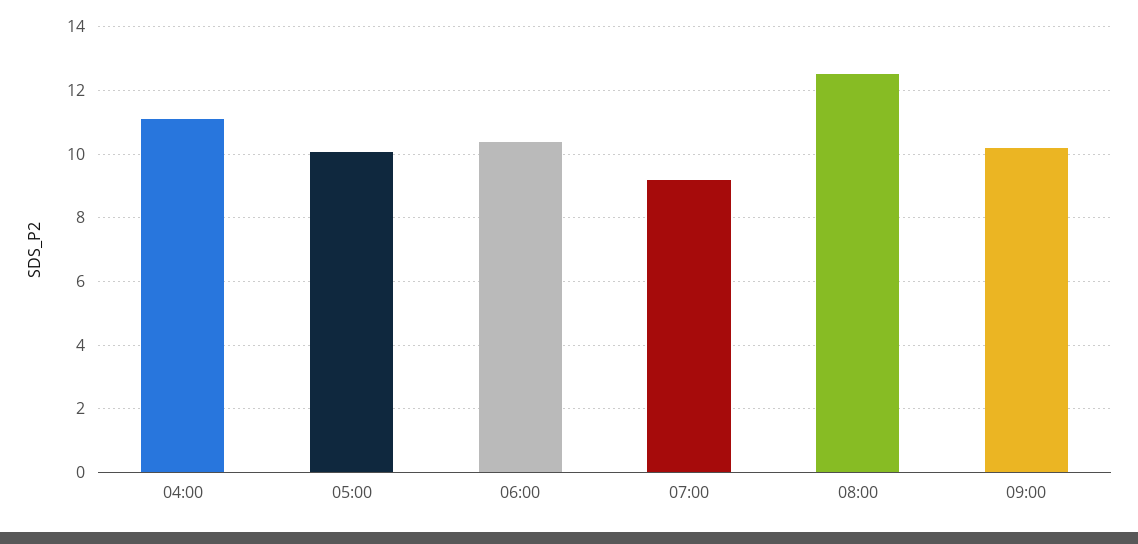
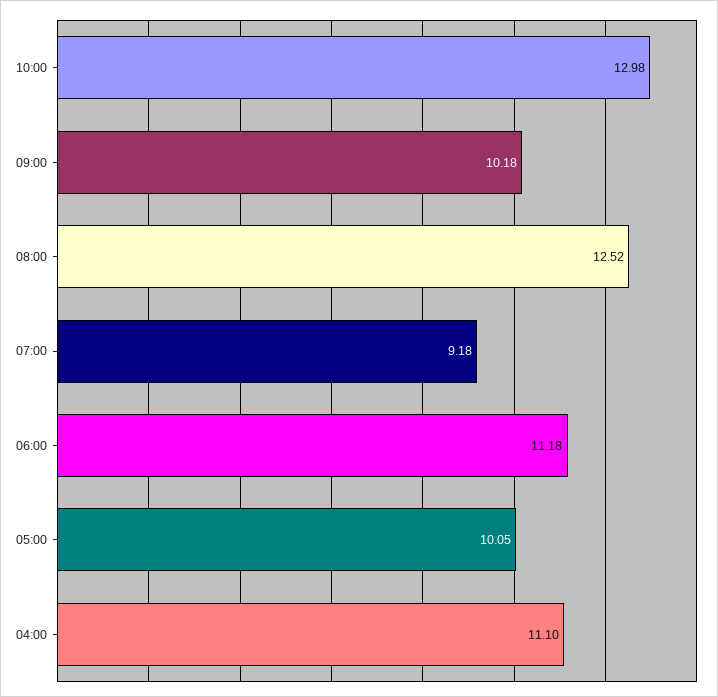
06:00: 10.4 -> 11.18
10:00: none -> 12.98

